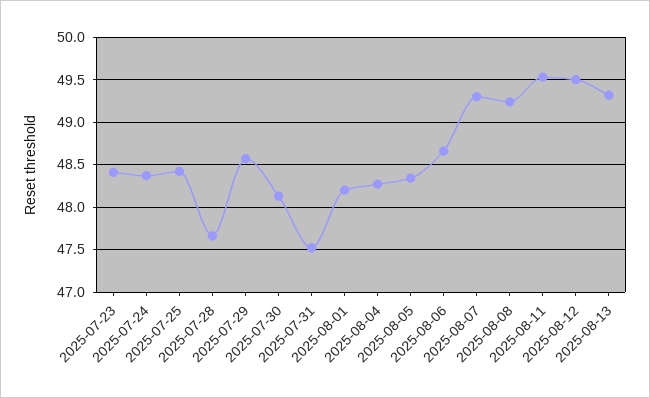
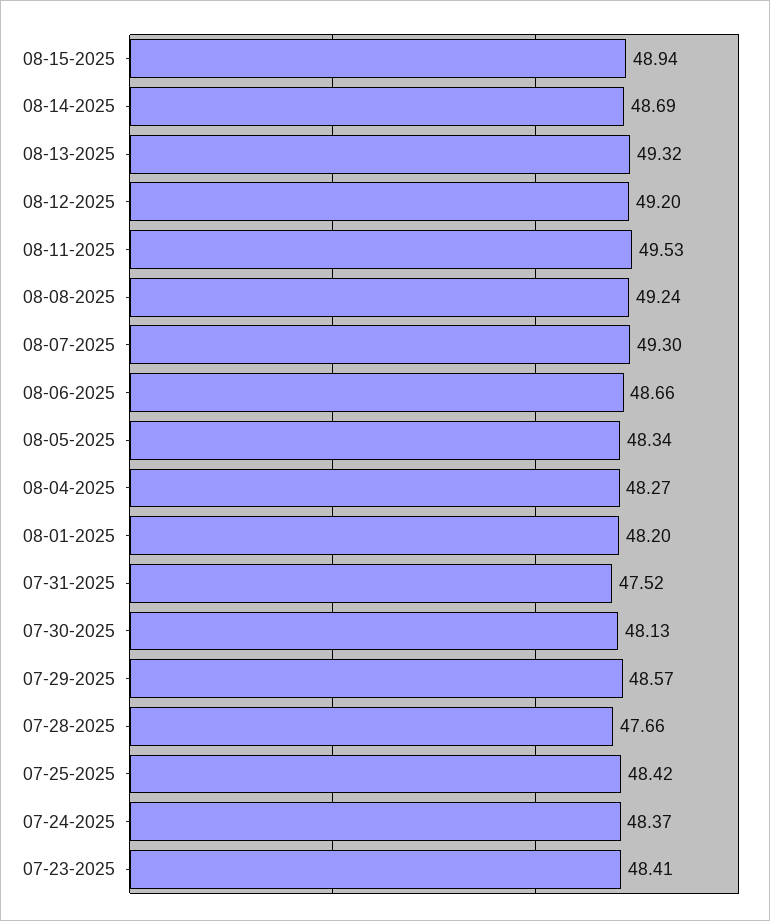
2025-08-12: 49.5 -> 49.2
08-15-2025: none -> 48.94
08-14-2025: none -> 48.69

